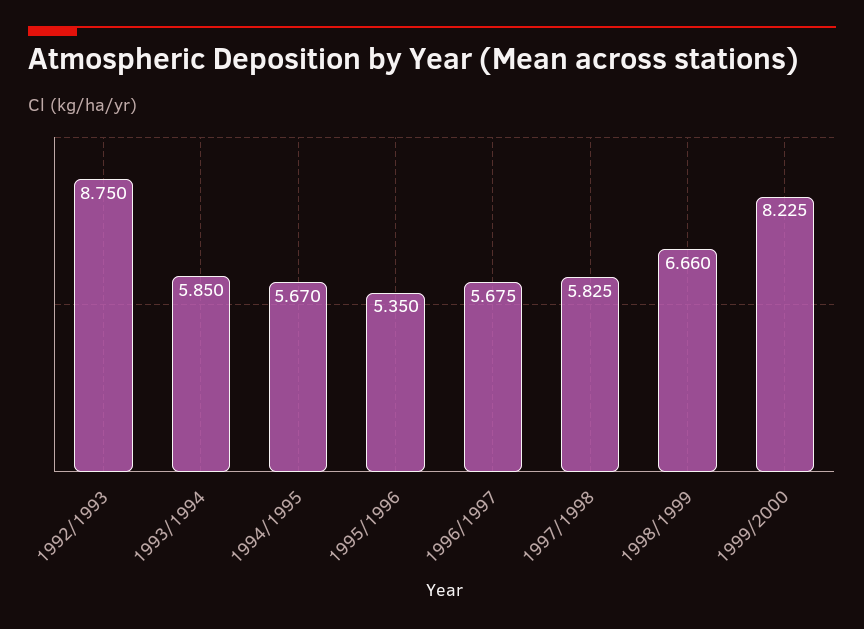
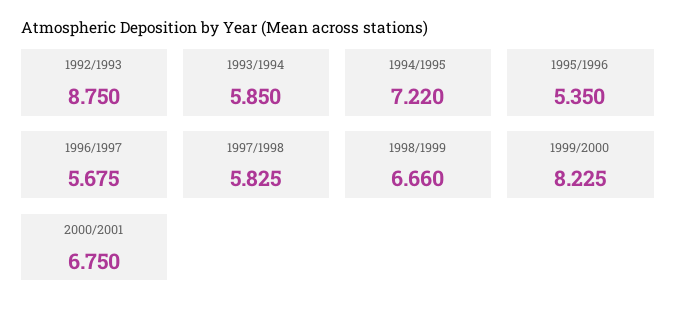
1994/1995: 5.67 -> 7.22
2000/2001: none -> 6.75

